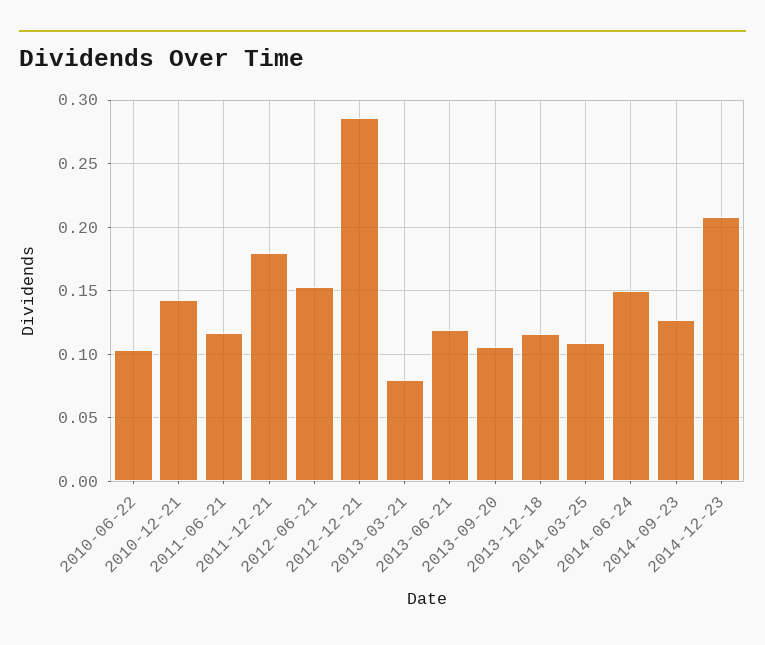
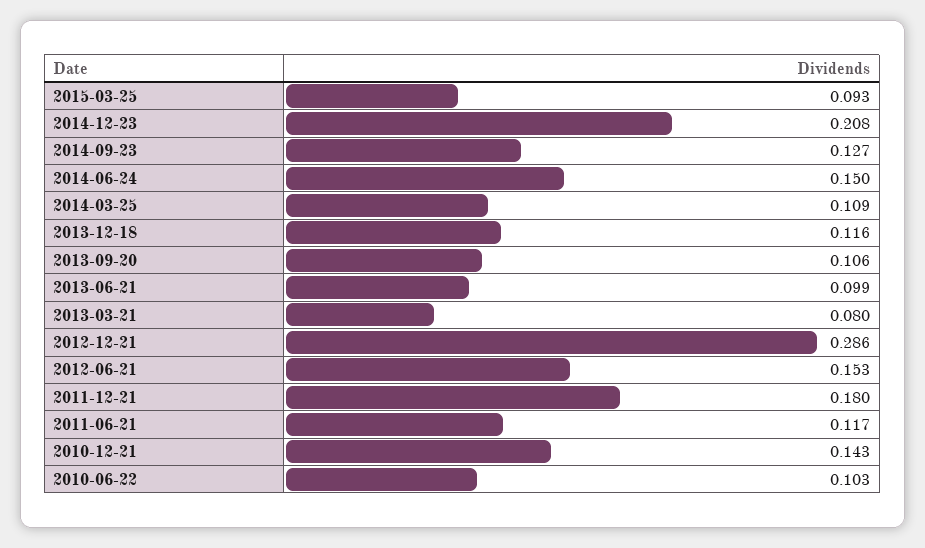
2013-06-21: 0.12 -> 0.099
2015-03-25: none -> 0.093

